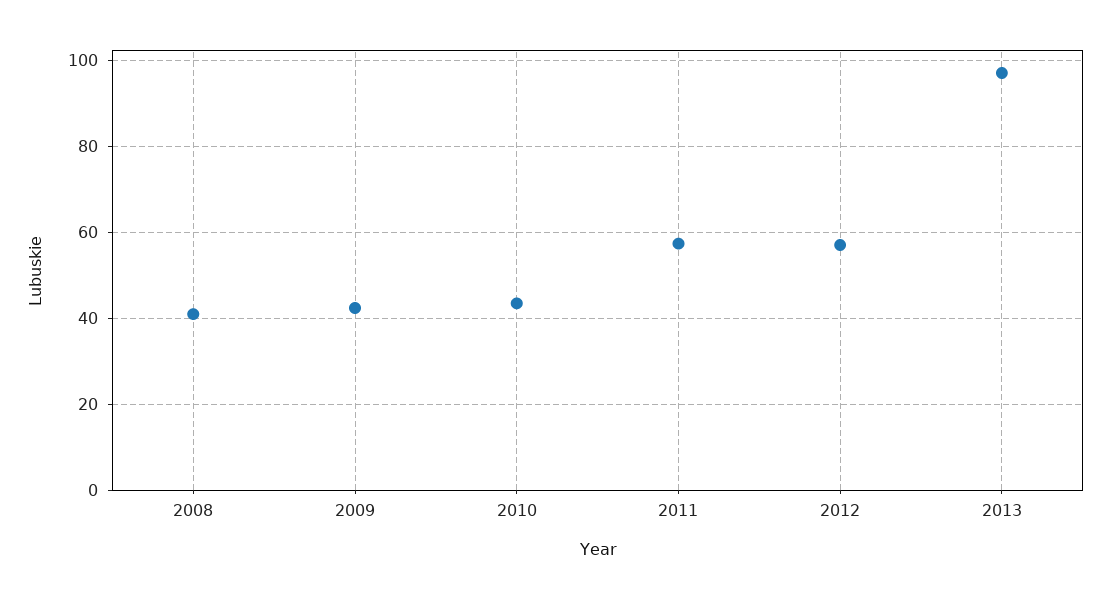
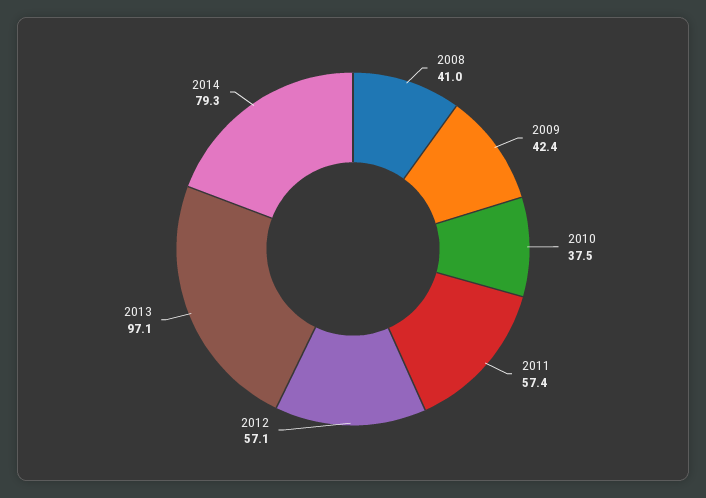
2010: 44 -> 37.5
2014: none -> 79.3

